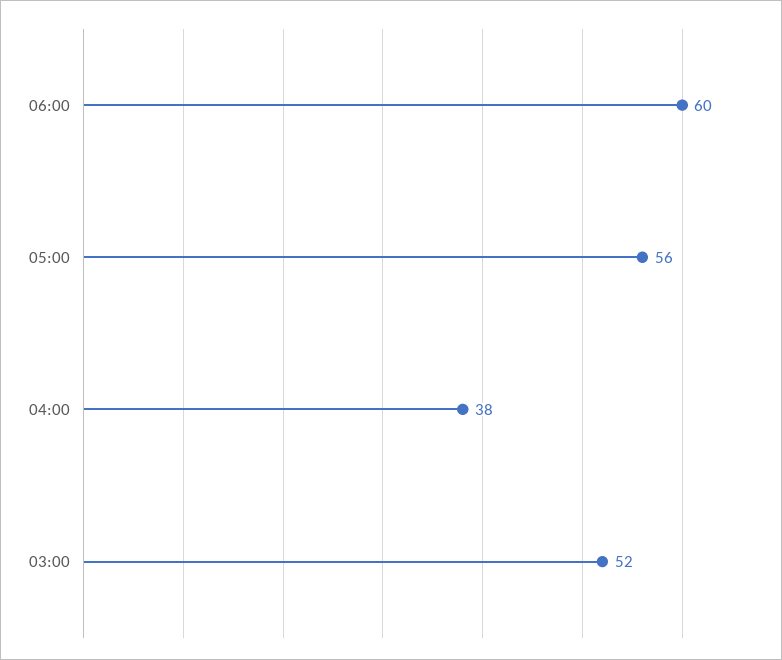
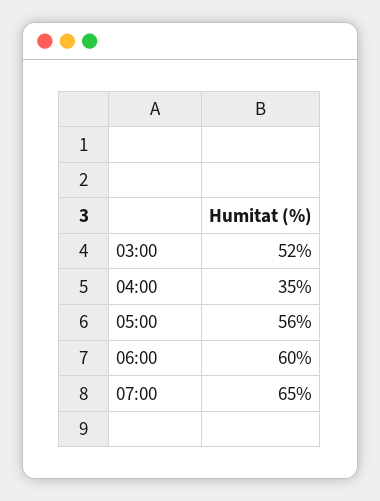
04:00: 38 -> 35
07:00: none -> 65

